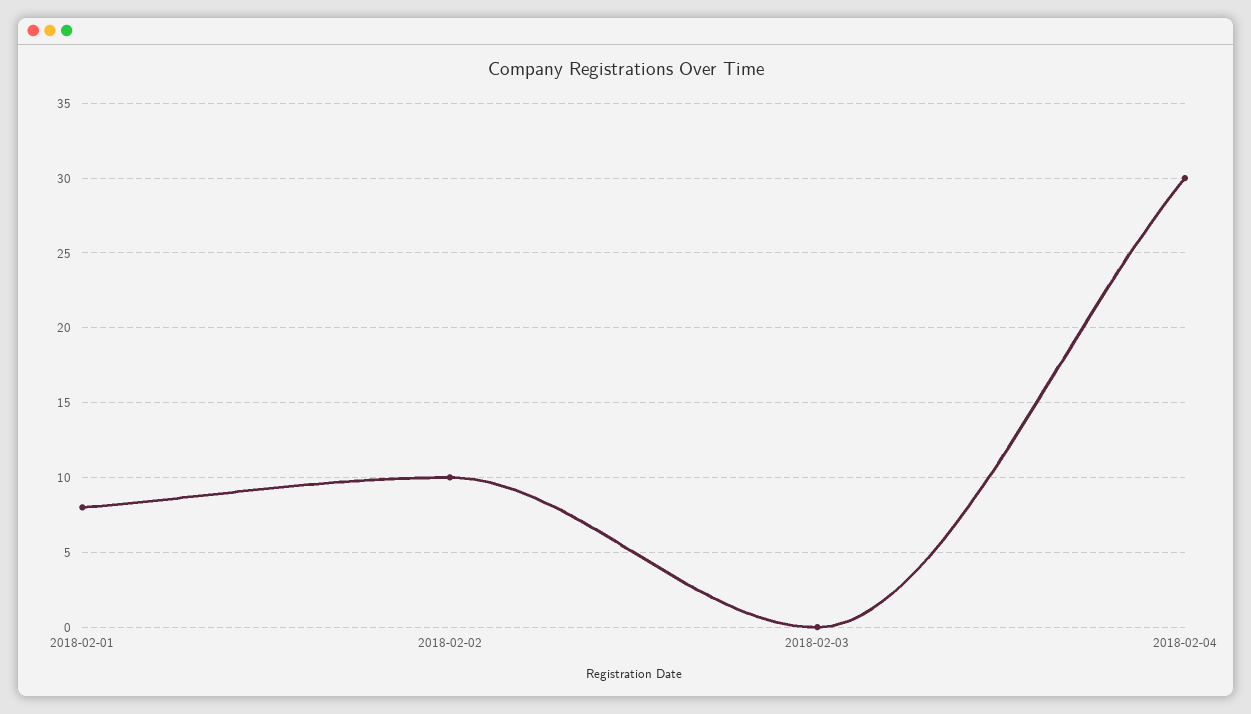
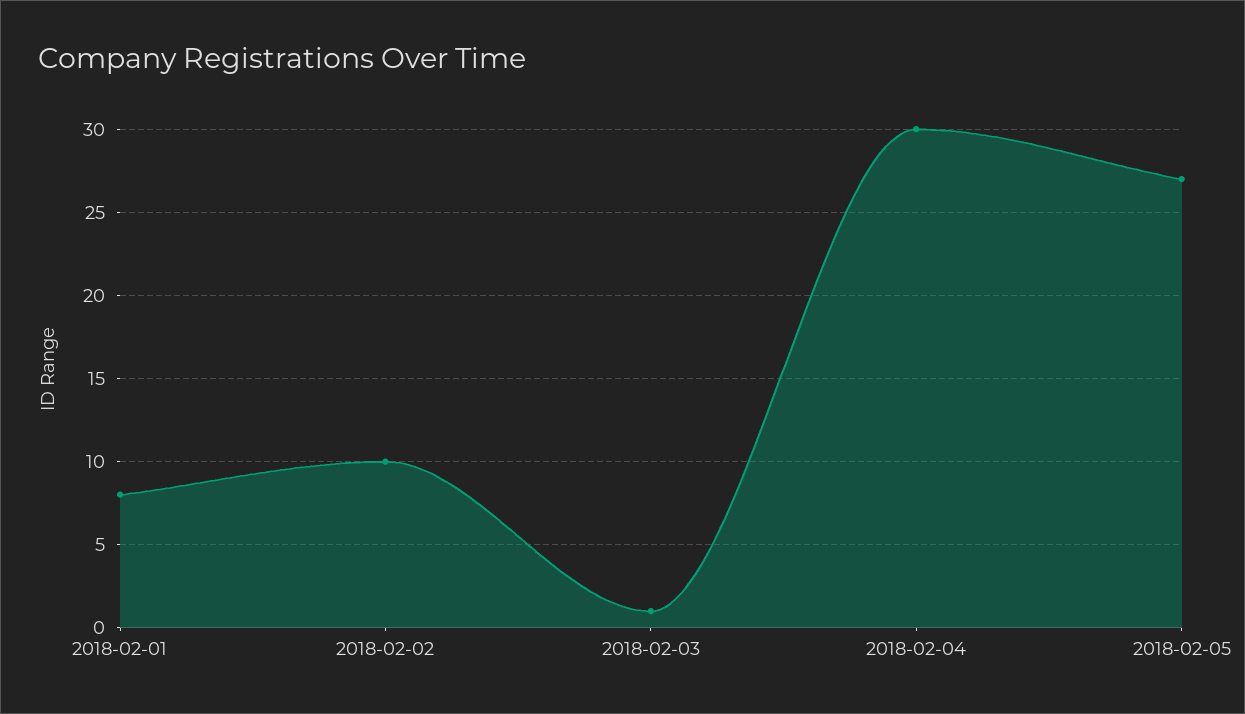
2018-02-03: 0 -> 1
2018-02-05: none -> 27

